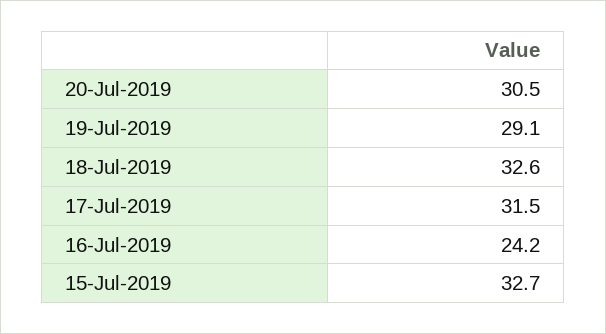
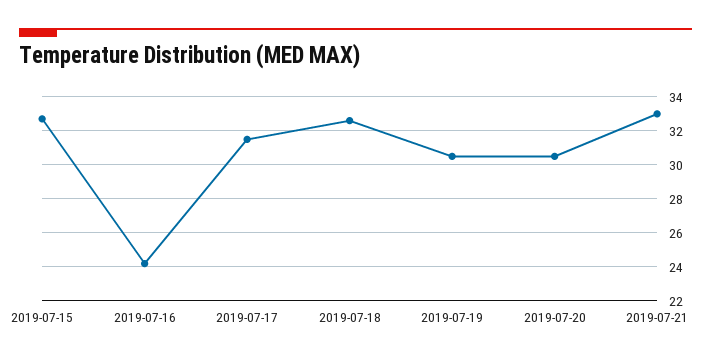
19-Jul-2019: 29.1 -> 30.5
2019-07-21: none -> 33

